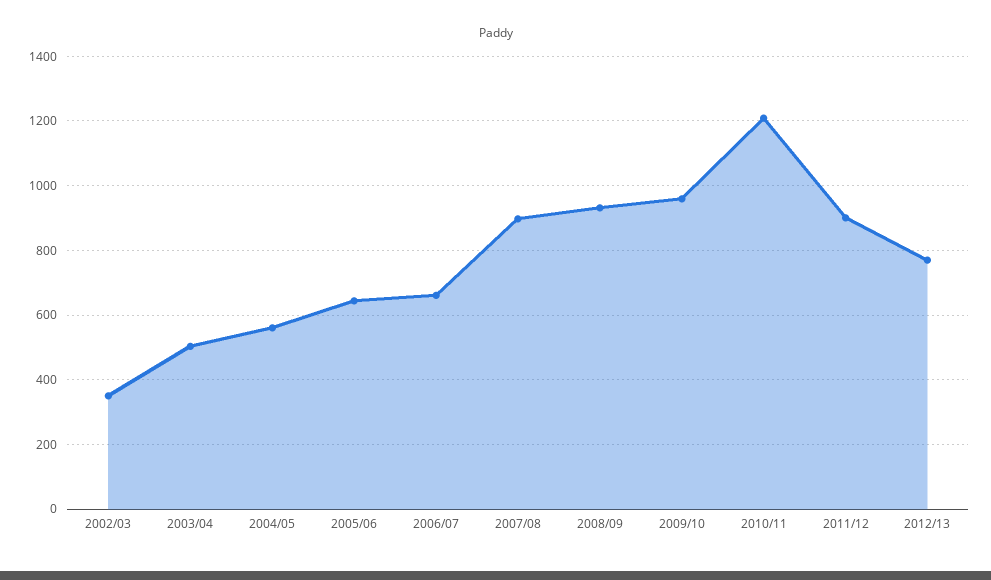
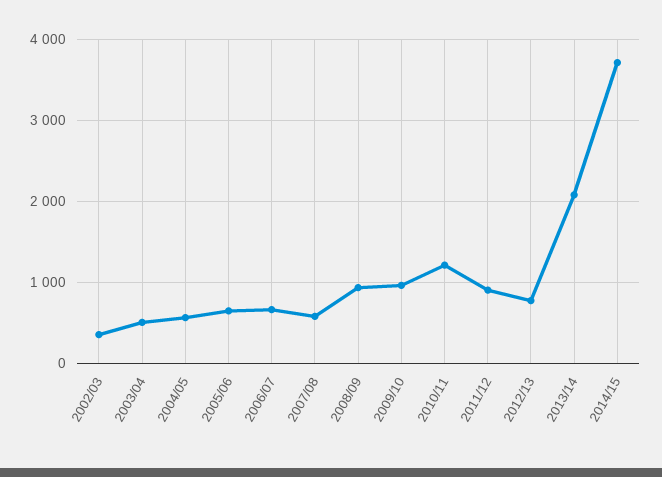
2007/08: 900 -> 600
2013/14: none -> 2100
2014/15: none -> 3700

